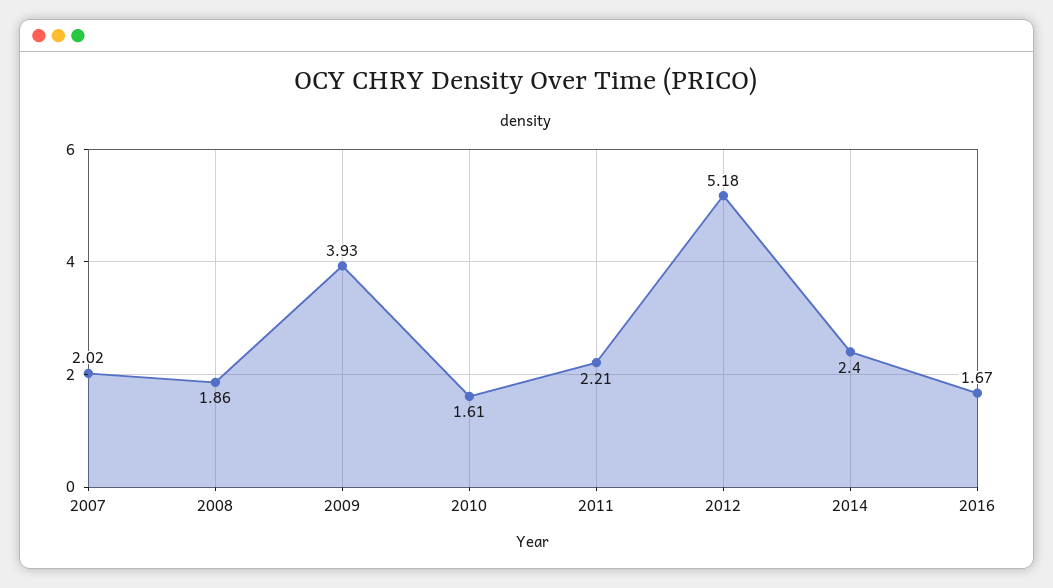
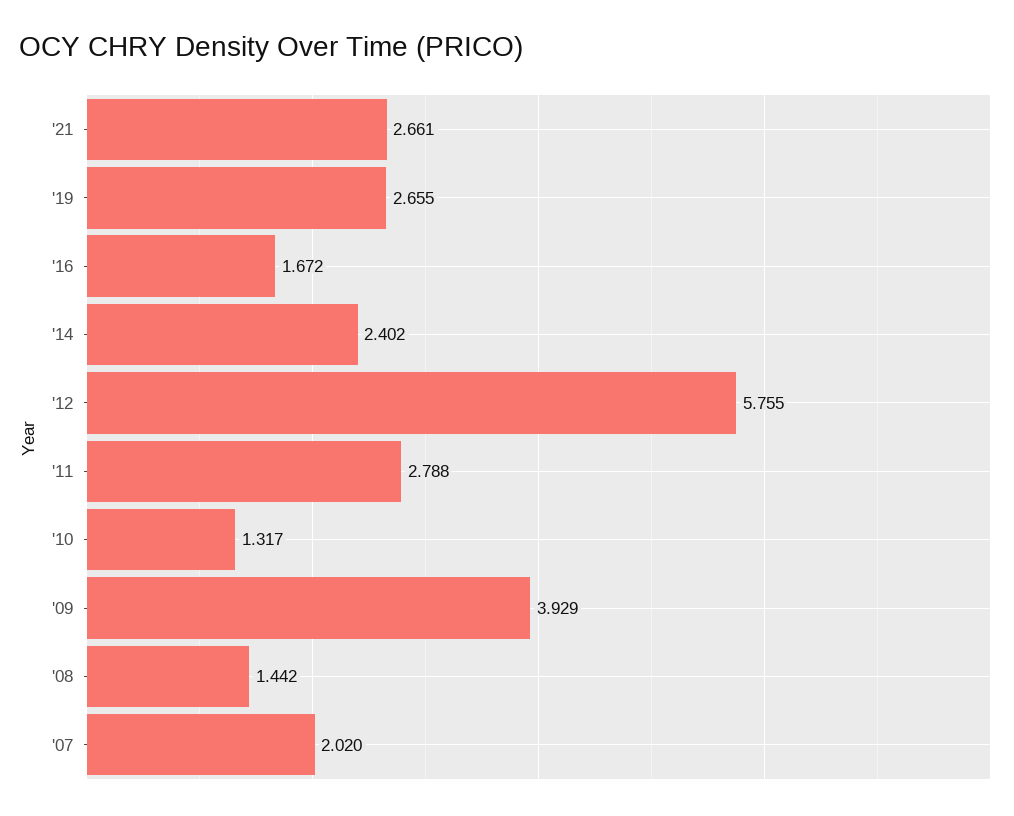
2008: 1.86 -> 1.442
2010: 1.61 -> 1.317
2011: 2.21 -> 2.788
2012: 5.18 -> 5.755
'21: none -> 2.661
'19: none -> 2.655

